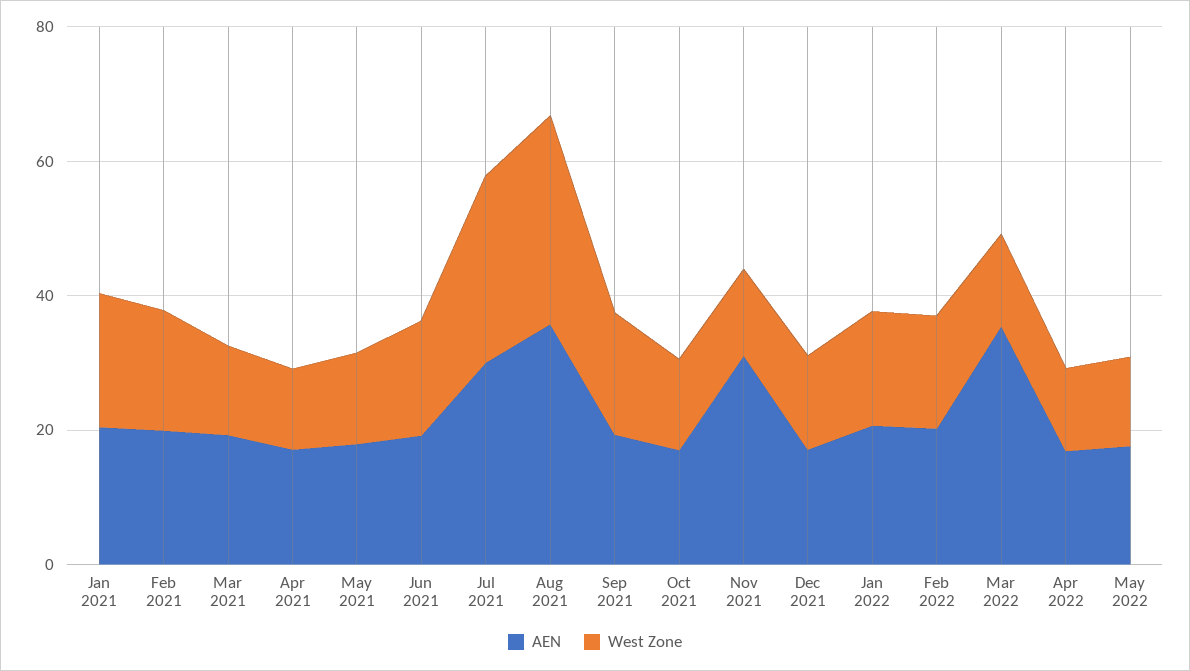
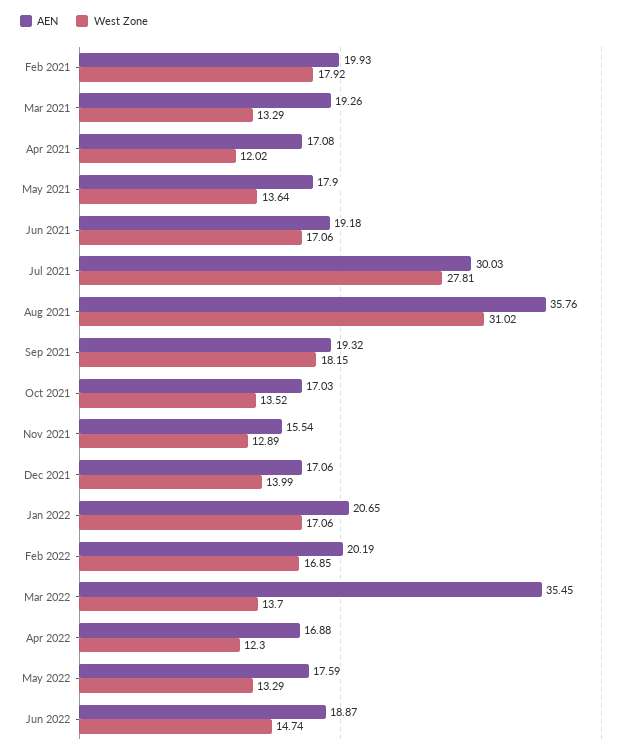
AEN, Jan 2021: 20 -> none
West Zone, Jan 2021: 20 -> none
AEN, Nov 2021: 30 -> 15.54
AEN, Jun 2022: none -> 18.87
West Zone, Jun 2022: none -> 14.74

